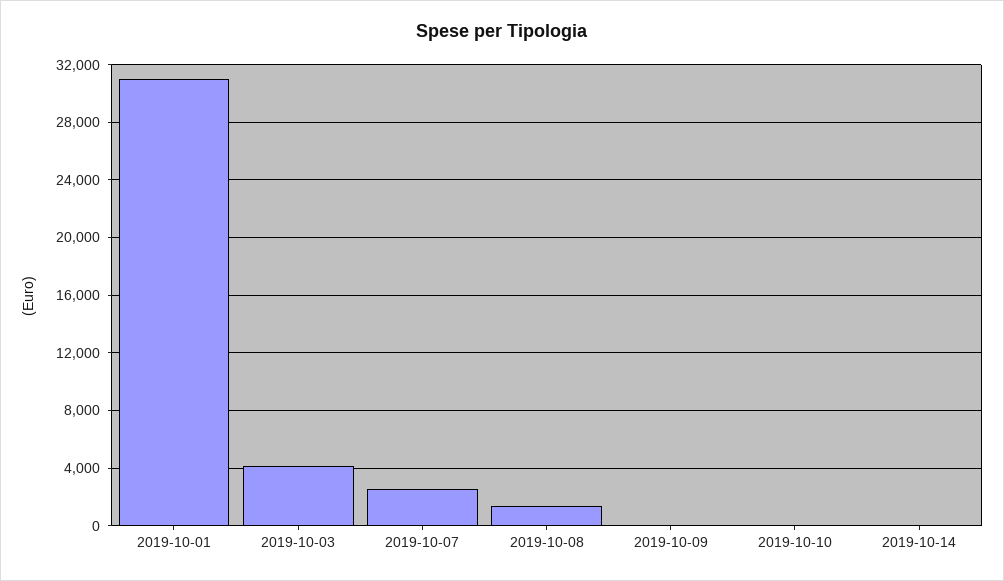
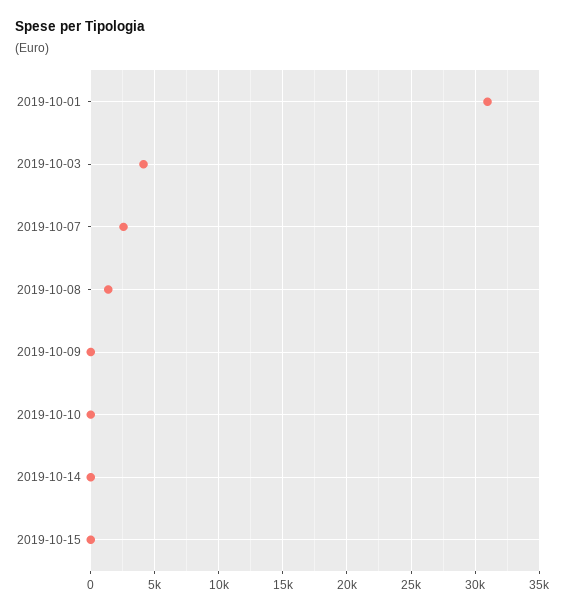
2019-10-15: none -> 0

